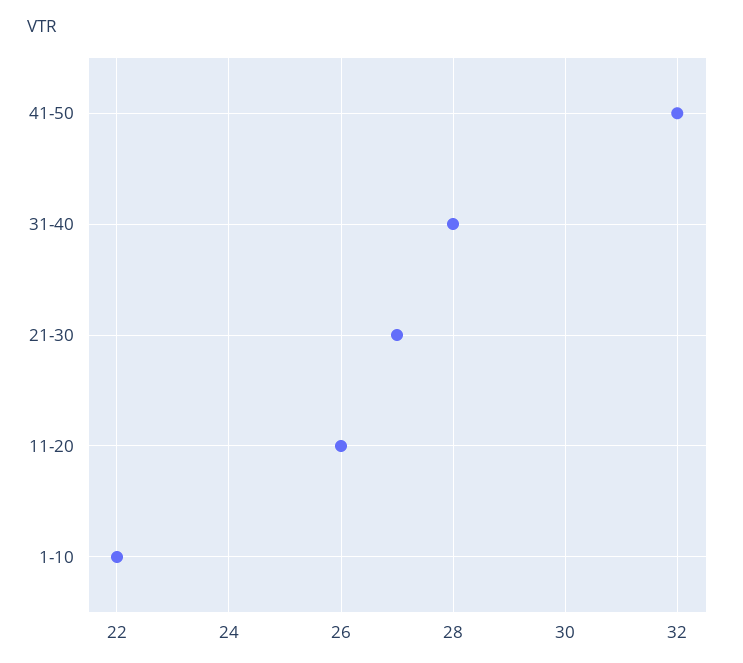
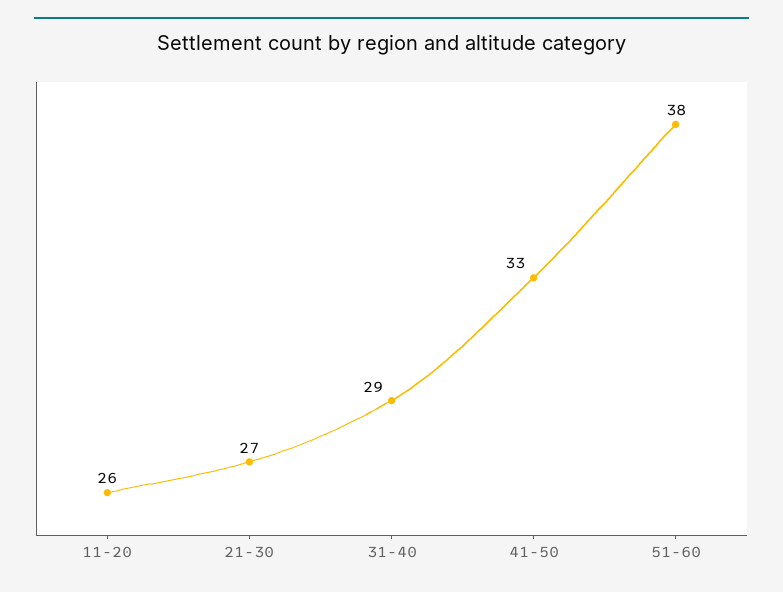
41-50: 32 -> 33
31-40: 28 -> 29
1-10: 22 -> none
51-60: none -> 38

